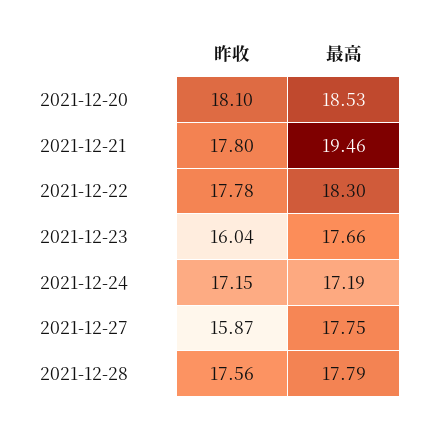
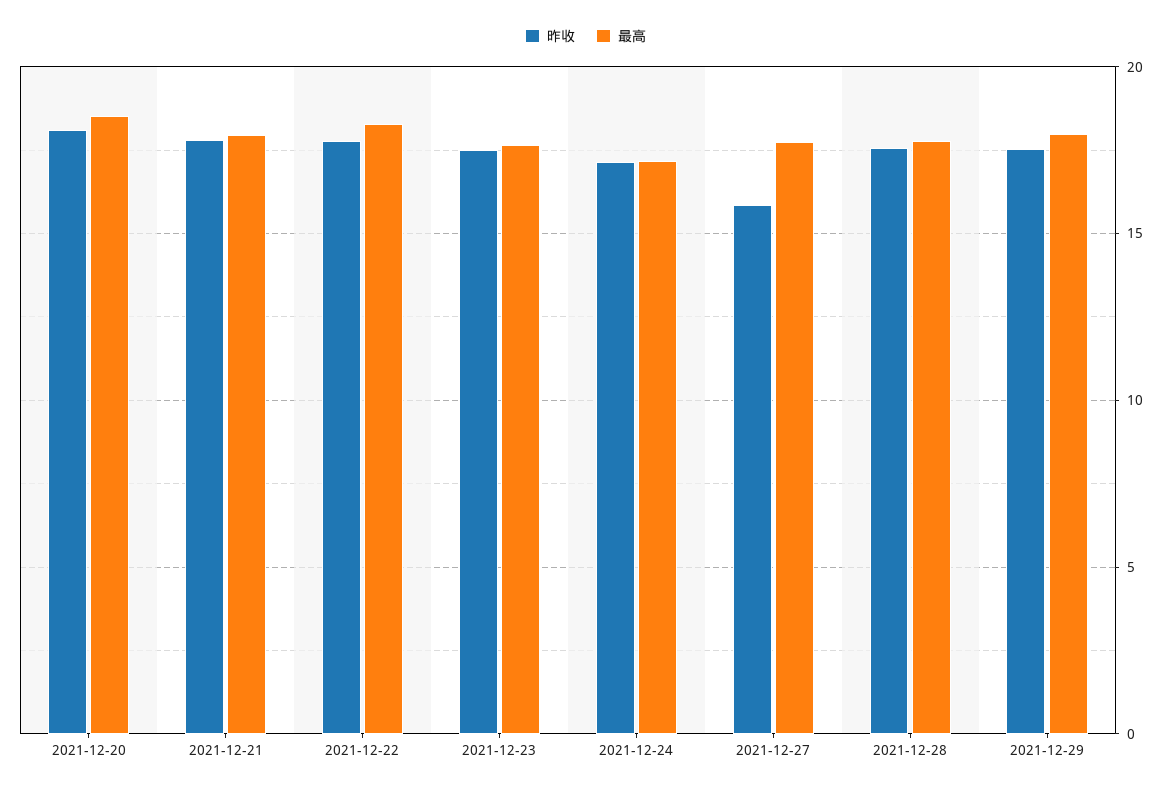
最高, 2021-12-21: 19.46 -> 18
昨收, 2021-12-23: 16.04 -> 17.5
昨收, 2021-12-29: none -> 17.5
最高, 2021-12-29: none -> 18

